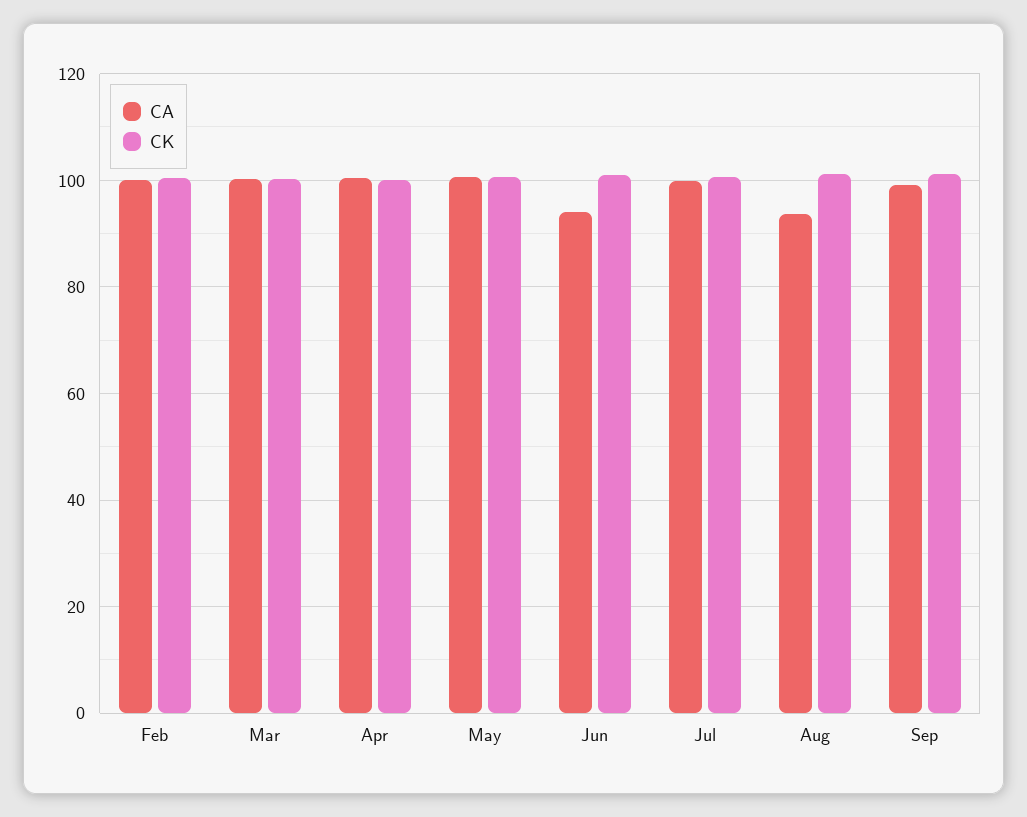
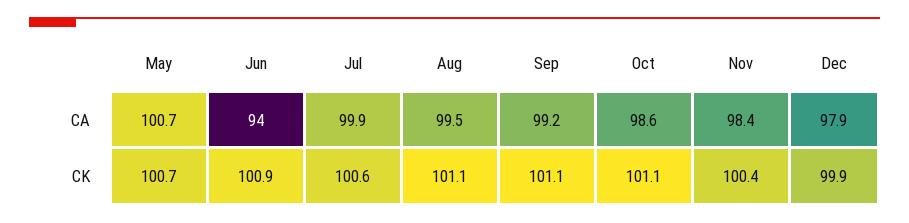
CA, Feb: 100 -> none
CK, Feb: 100 -> none
CA, Mar: 100 -> none
CK, Mar: 100 -> none
CA, Apr: 100 -> none
CK, Apr: 100 -> none
CA, Aug: 94 -> 99.5
CA, Oct: none -> 98.6
CA, Nov: none -> 98.4
CA, Dec: none -> 97.9
CK, Oct: none -> 101.1
CK, Nov: none -> 100.4
CK, Dec: none -> 99.9

